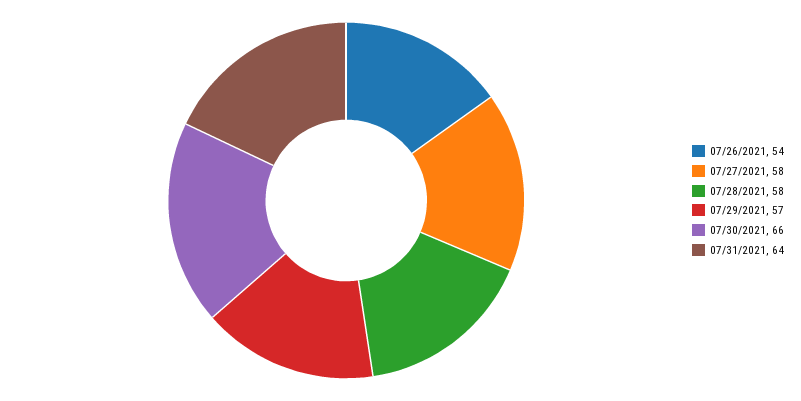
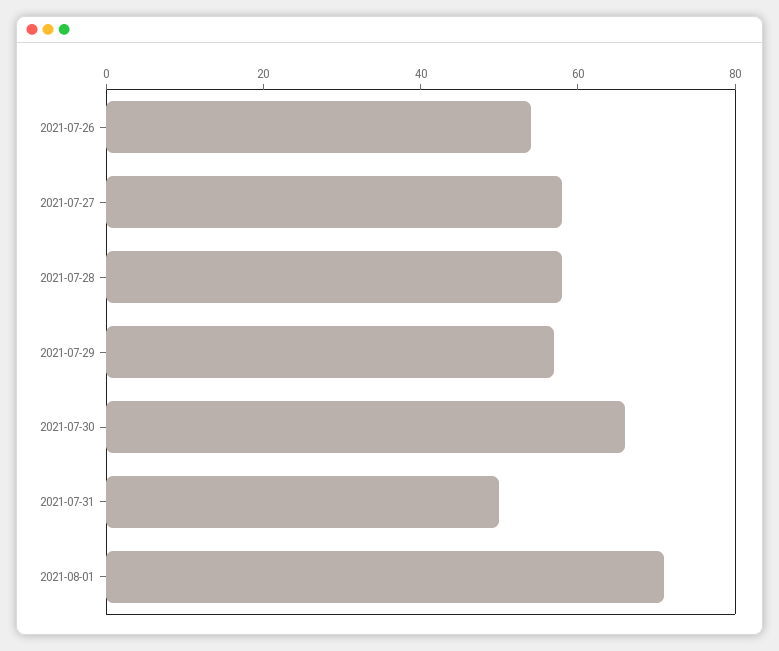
07/31/2021: 64 -> 50
2021-08-01: none -> 70

